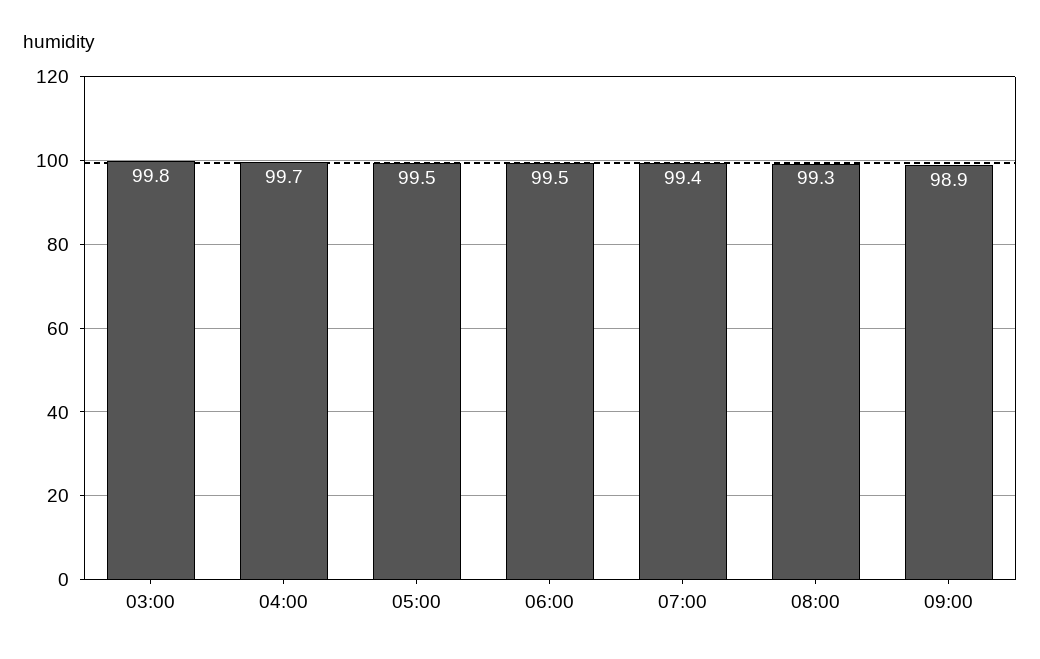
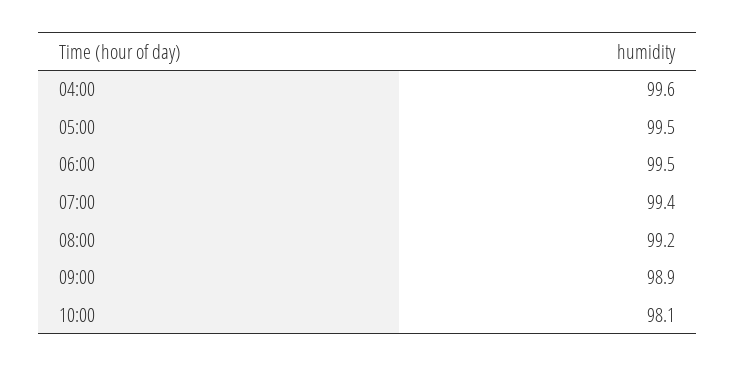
03:00: 99.8 -> none
04:00: 99.7 -> 99.6
08:00: 99.3 -> 99.2
10:00: none -> 98.1

